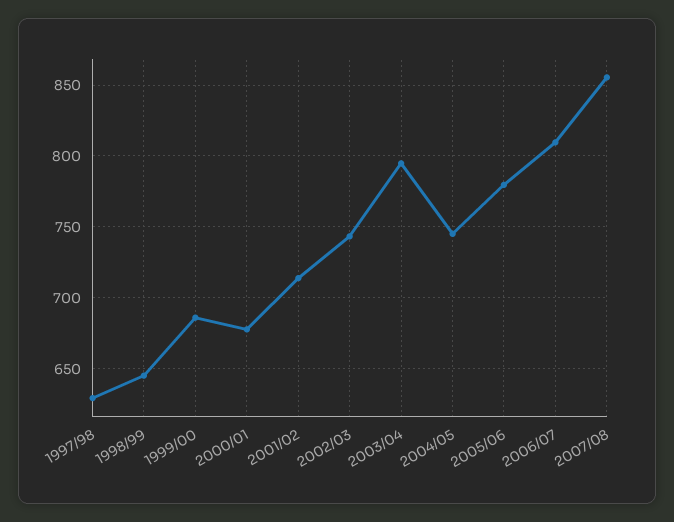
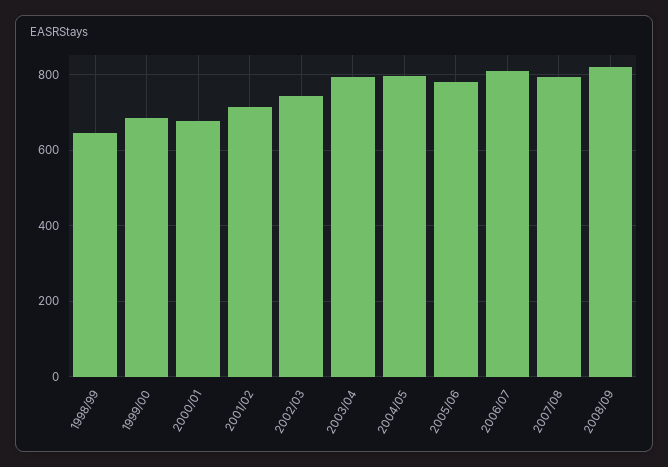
1997/98: 630 -> none
2004/05: 745 -> 800
2007/08: 855 -> 800
2008/09: none -> 820

